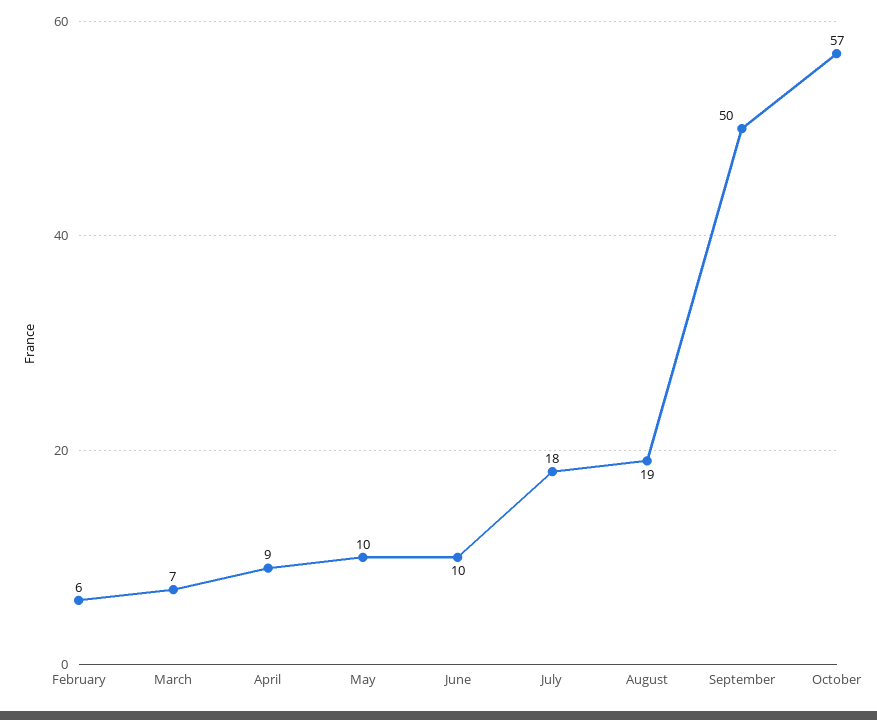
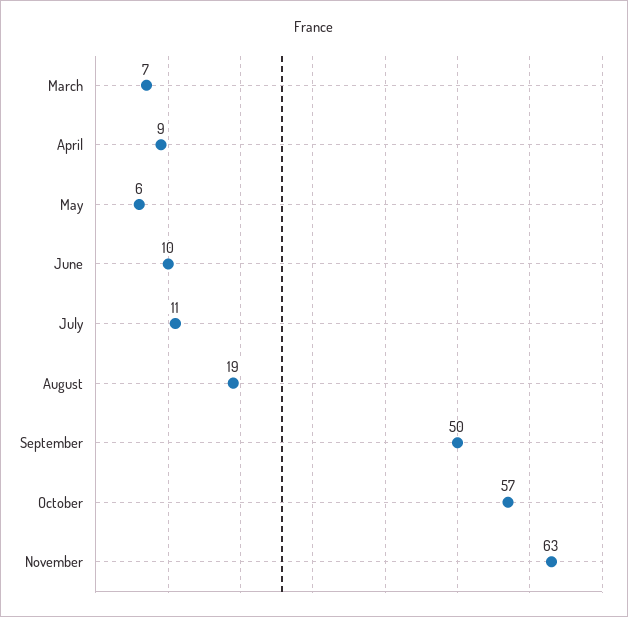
February: 6 -> none
May: 10 -> 6
July: 18 -> 11
November: none -> 63

